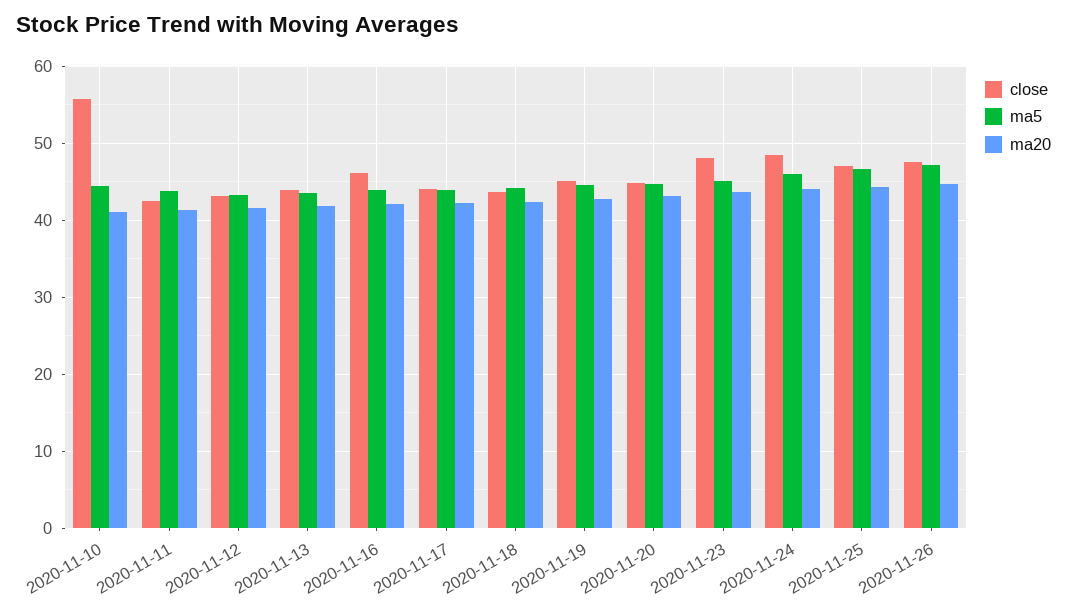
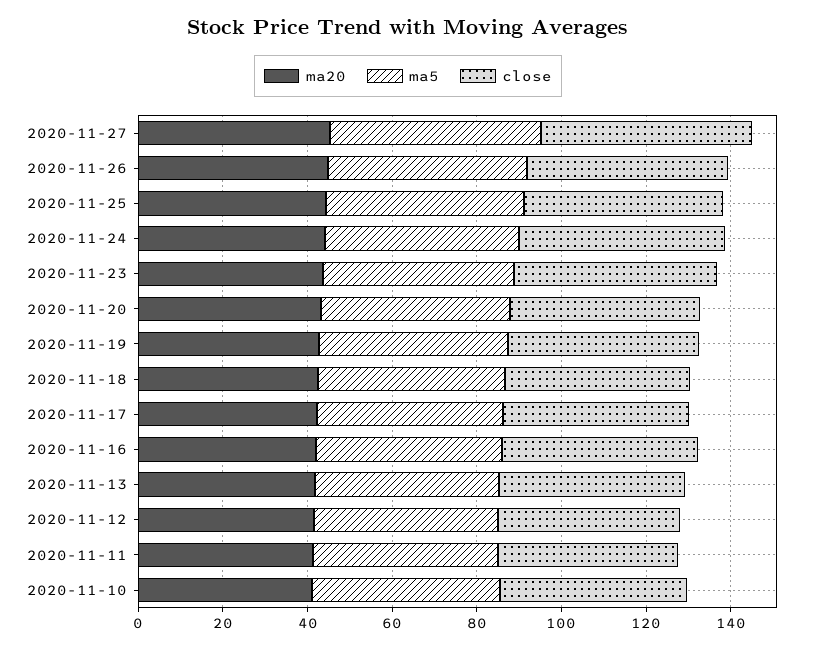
close, 2020-11-10: 56 -> 45
ma20, 2020-11-27: none -> 45
ma5, 2020-11-27: none -> 50
close, 2020-11-27: none -> 50

